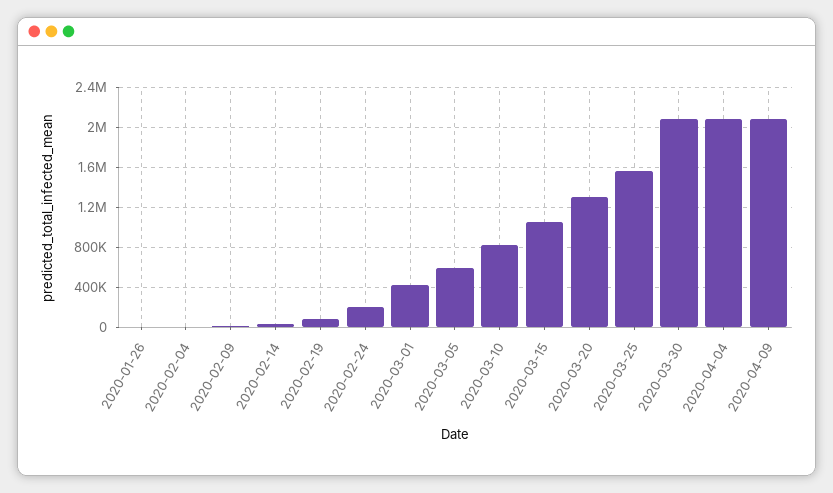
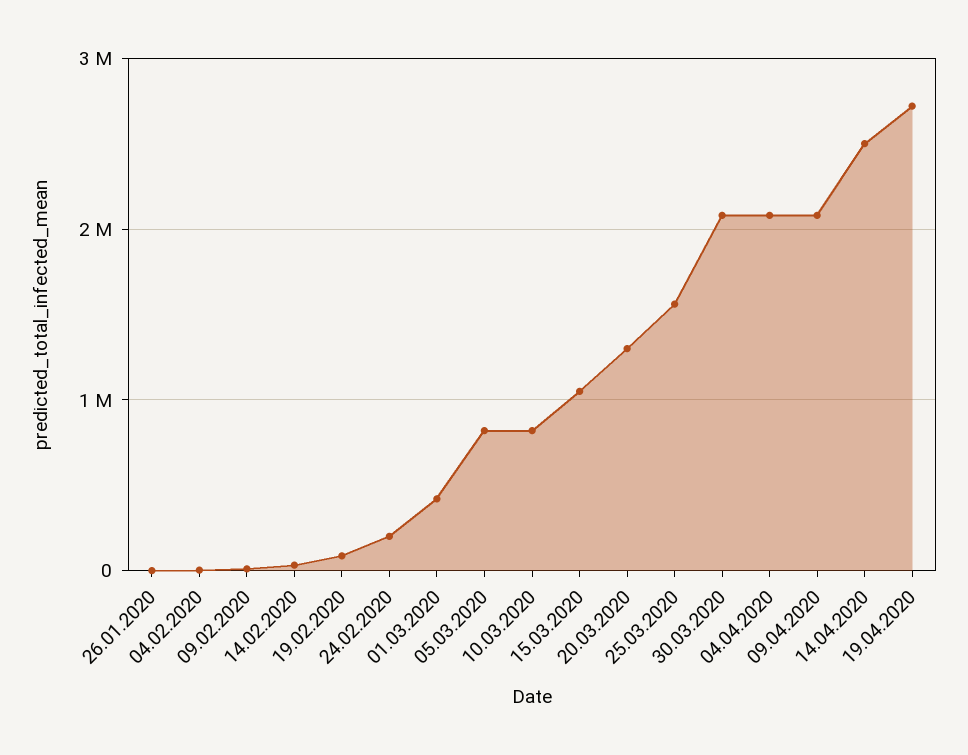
2020-03-05: 600000 -> 800000
14.04.2020: none -> 2500000
19.04.2020: none -> 2700000

